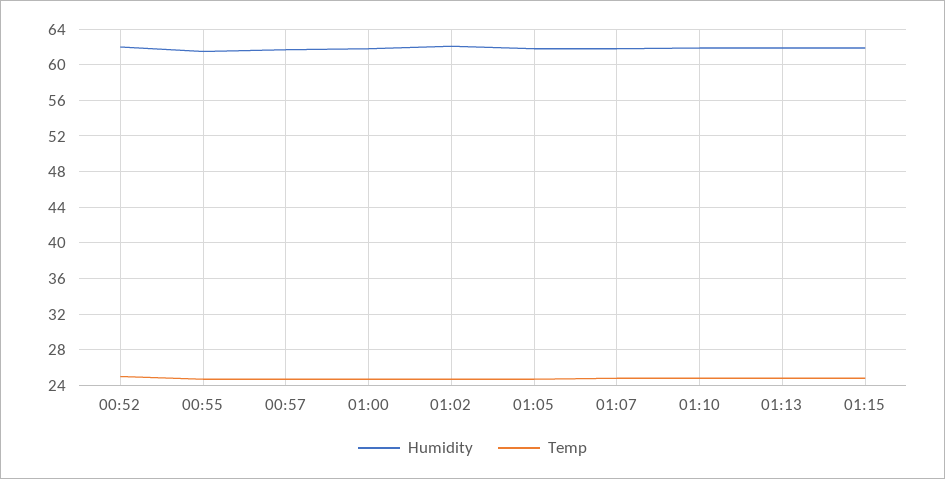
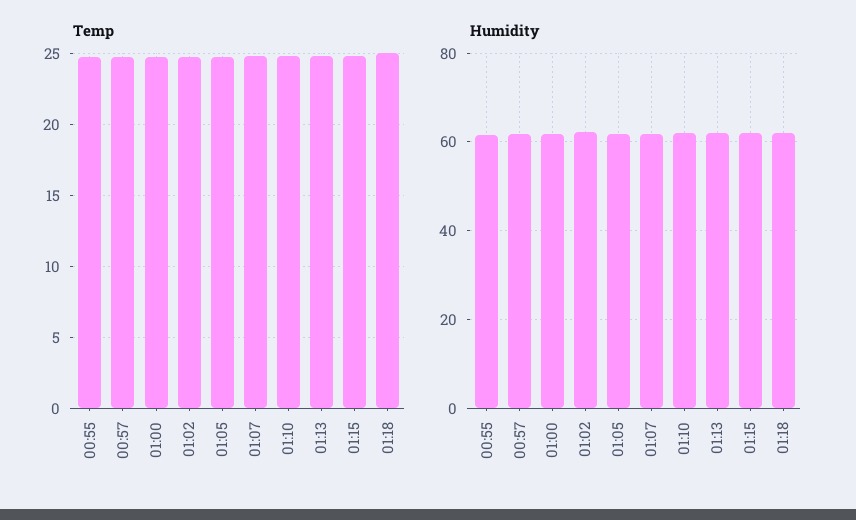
Humidity, 00:52: 62 -> none
Temp, 00:52: 25 -> none
Temp, 01:18: none -> 25
Humidity, 01:18: none -> 62

